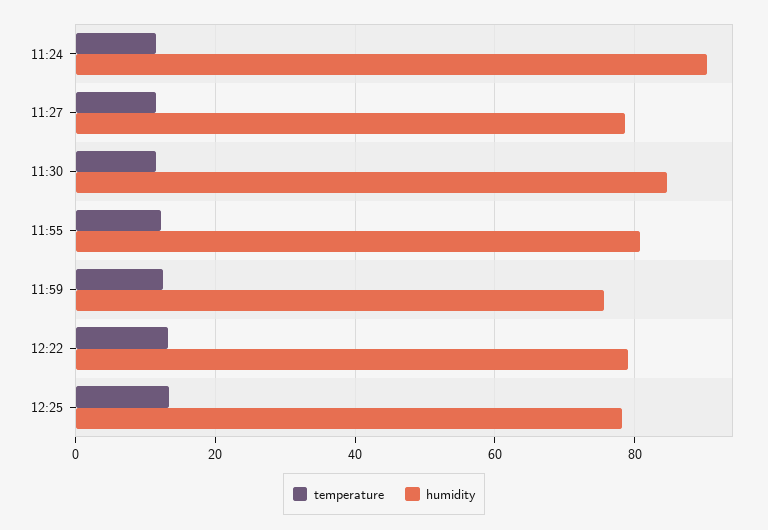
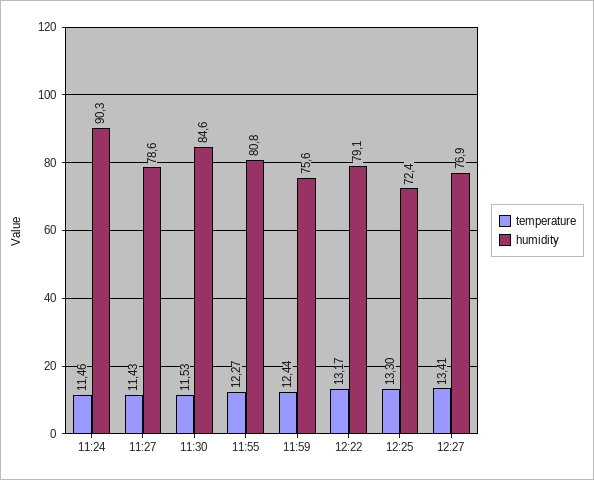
humidity, 12:25: 78 -> 72.4
temperature, 12:27: none -> 13.41
humidity, 12:27: none -> 76.9

